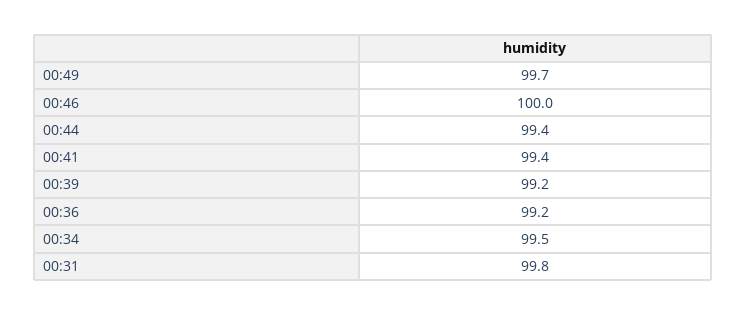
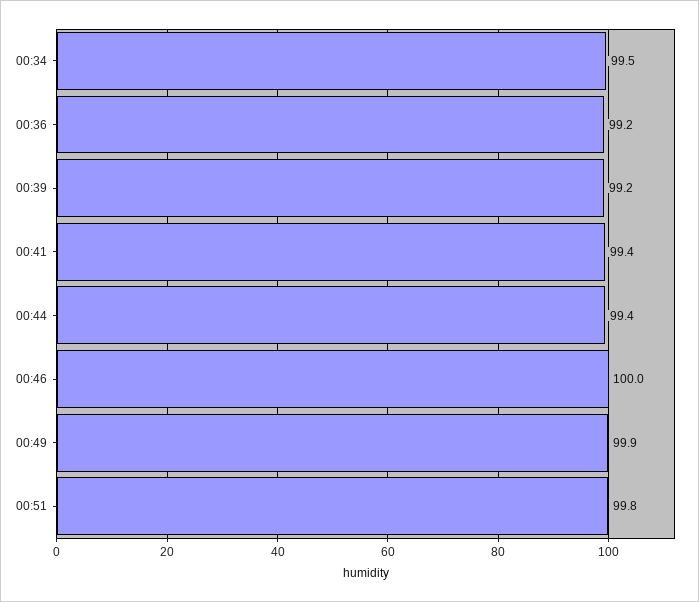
00:49: 99.7 -> 99.9
00:31: 99.8 -> none
00:51: none -> 99.8

